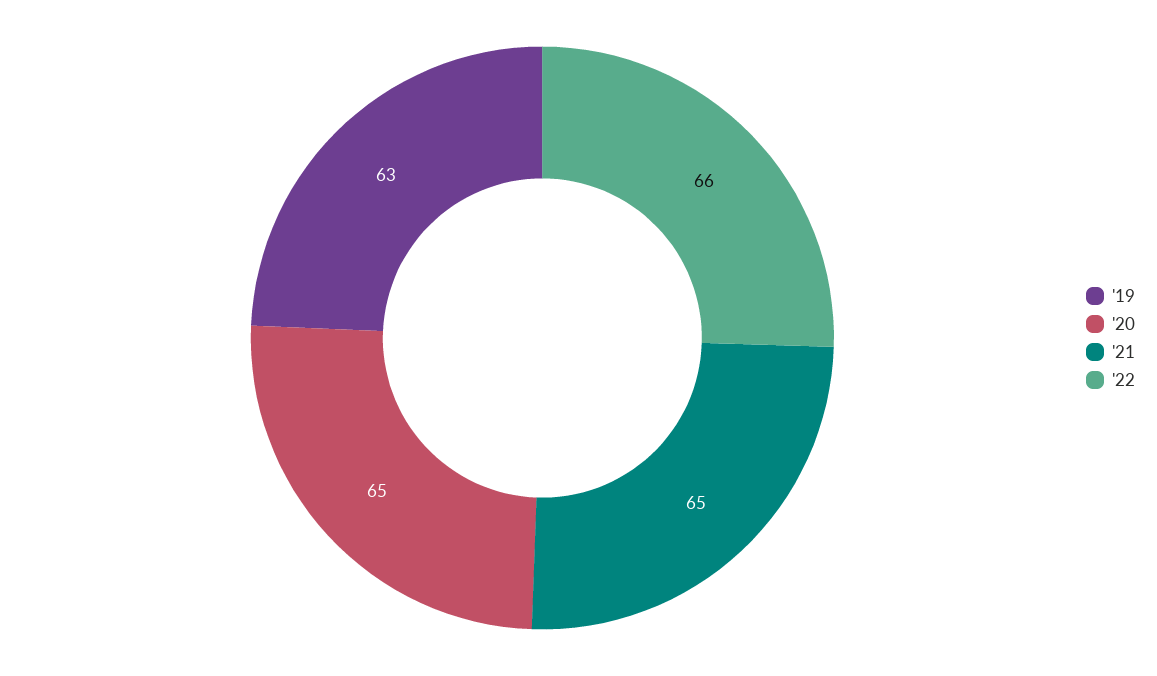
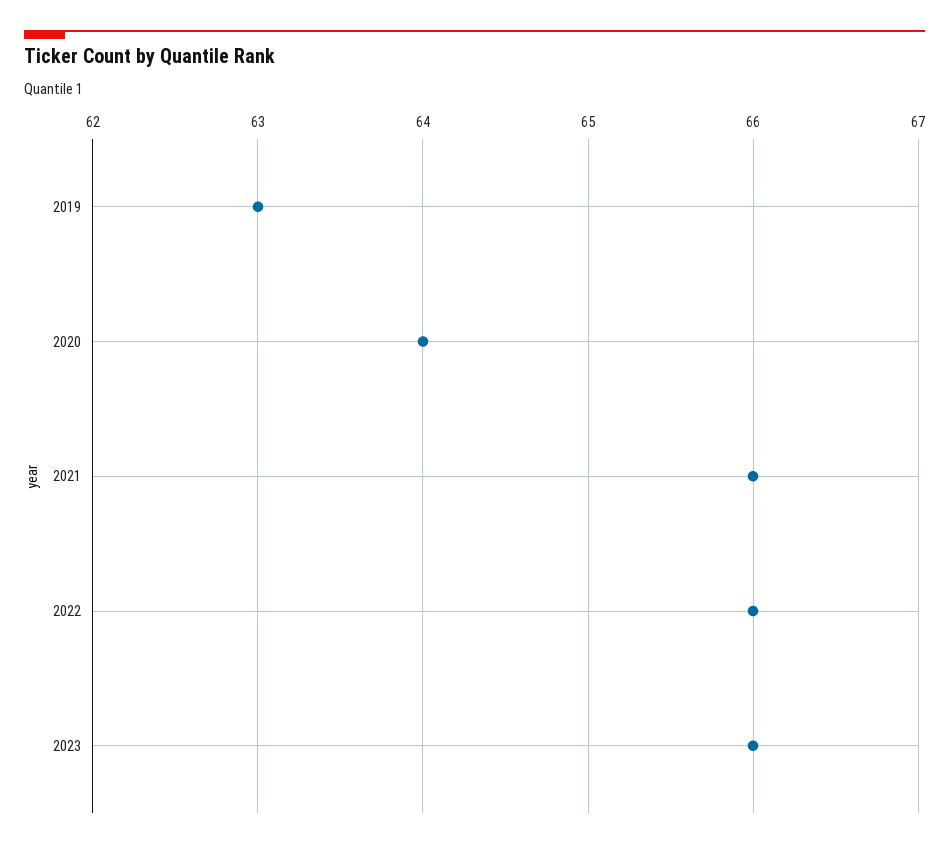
'20: 65 -> 64
'21: 65 -> 66
2023: none -> 66

